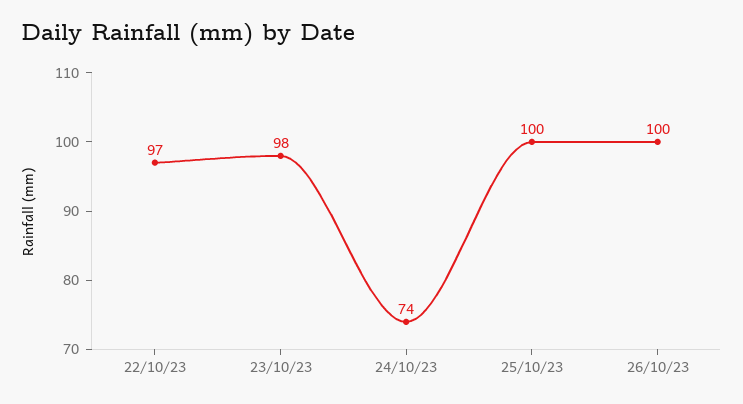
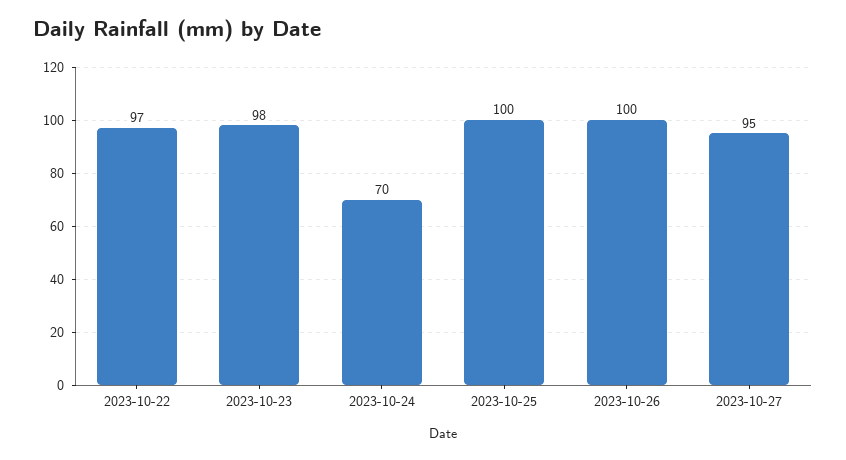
24/10/23: 74 -> 70
2023-10-27: none -> 95

